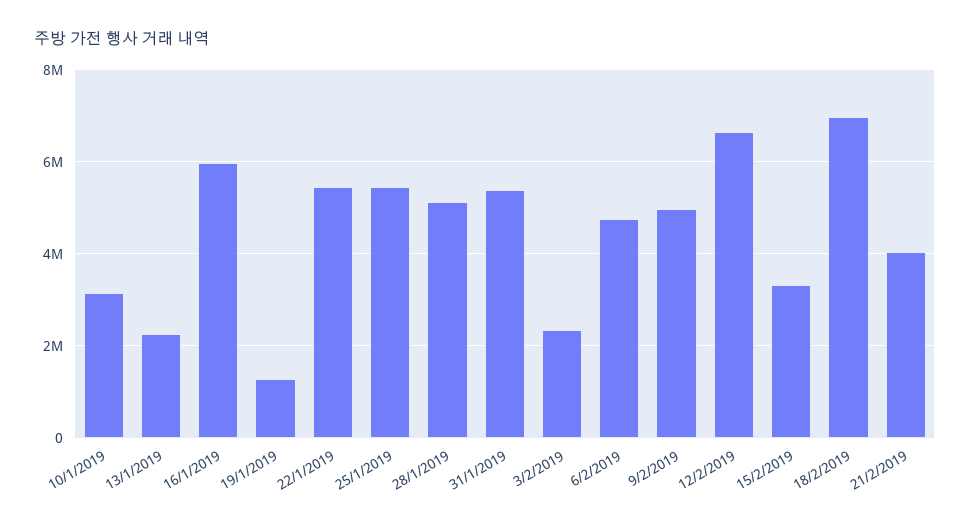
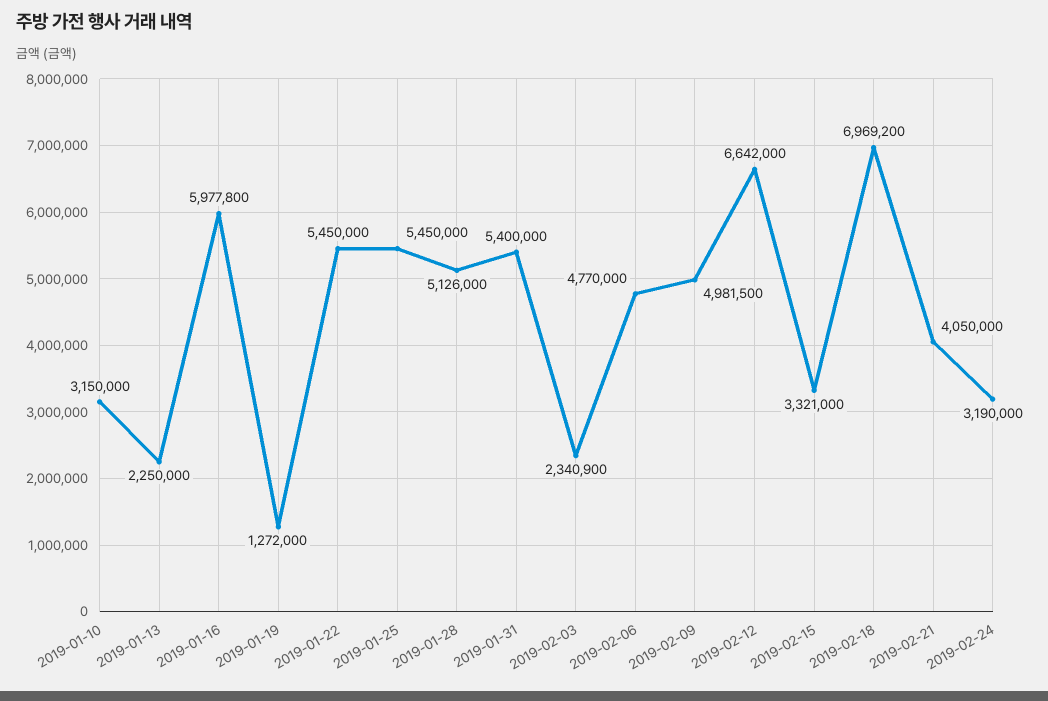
2019-02-24: none -> 3190000

